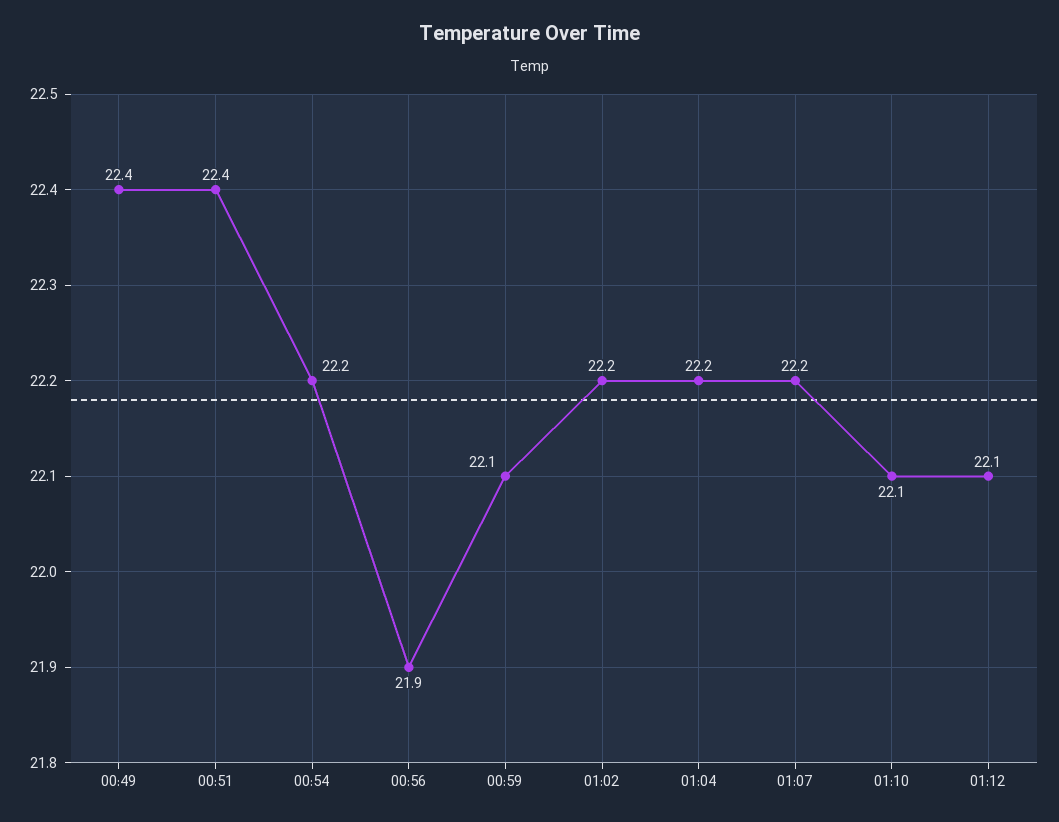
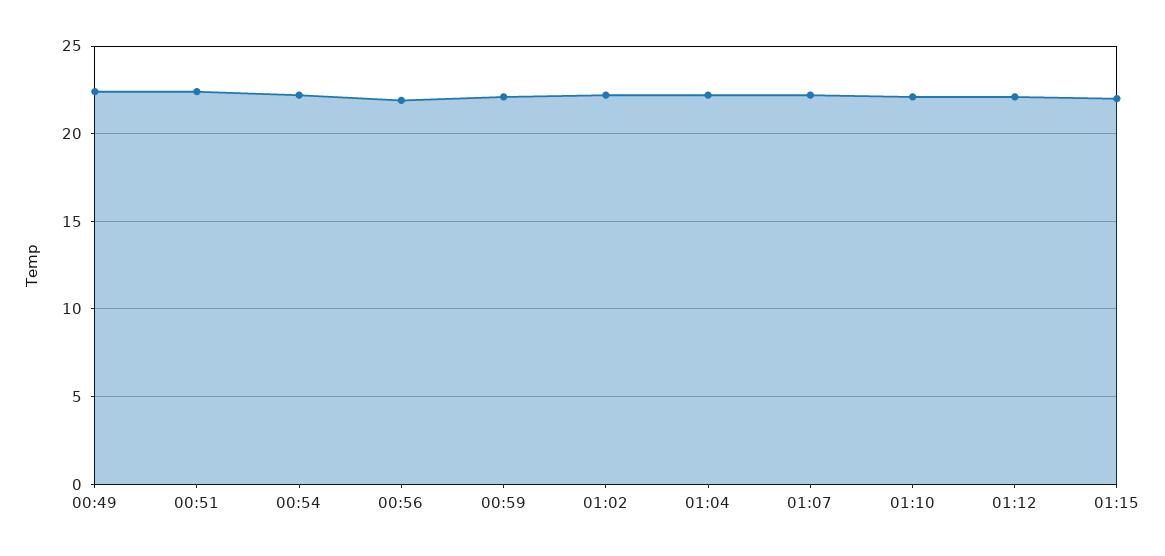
01:15: none -> 22

